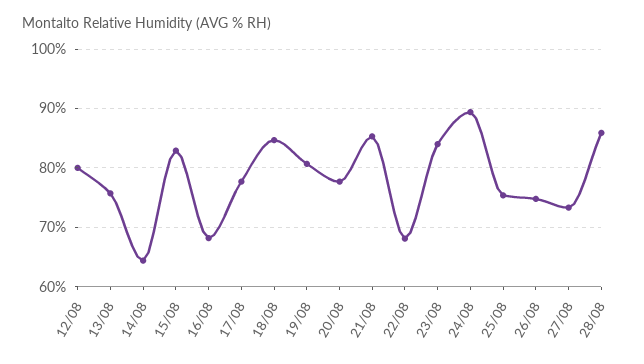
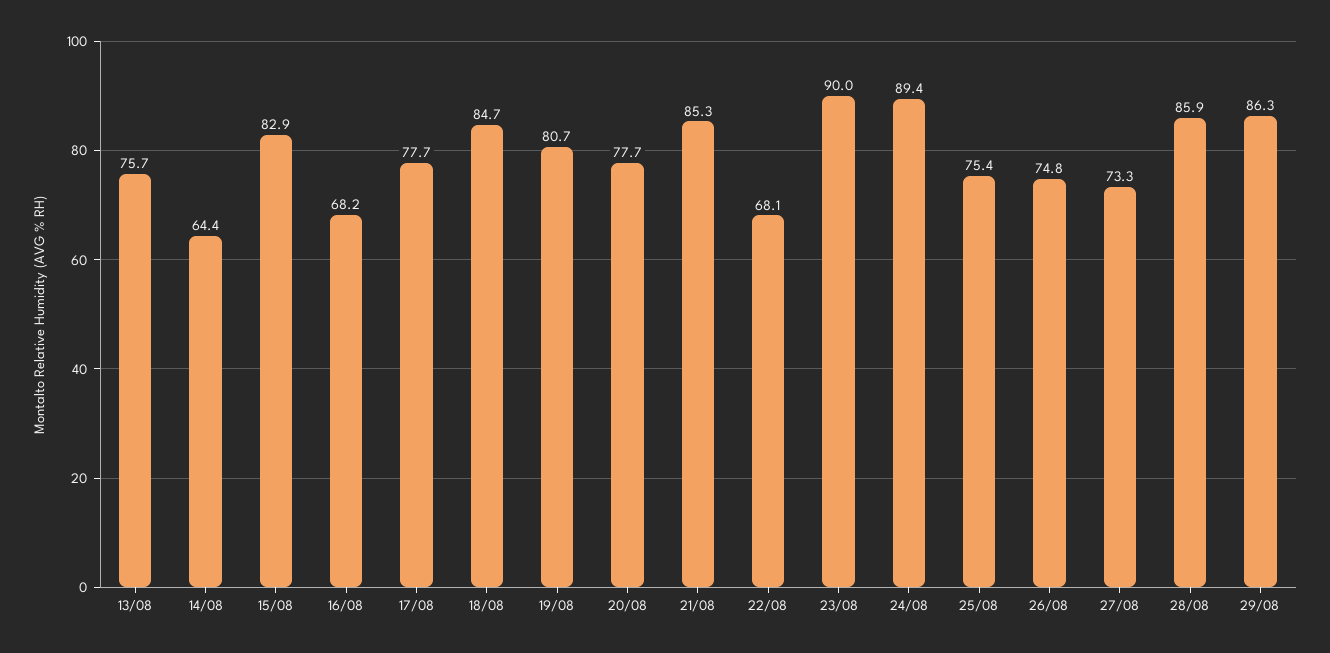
12/08: 80 -> none
23/08: 84 -> 90
29/08: none -> 86.3

